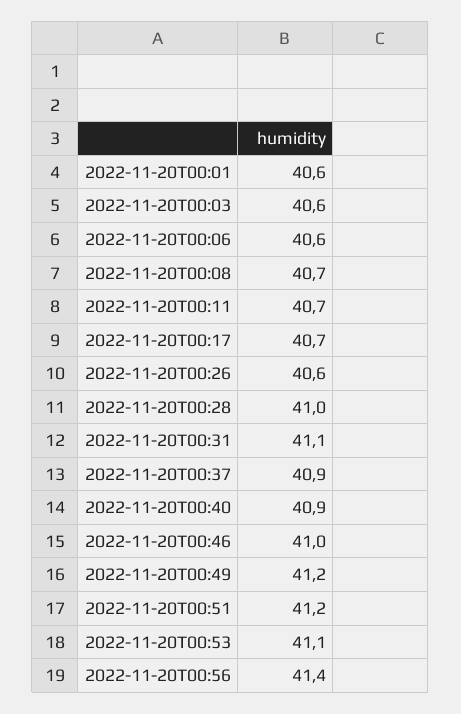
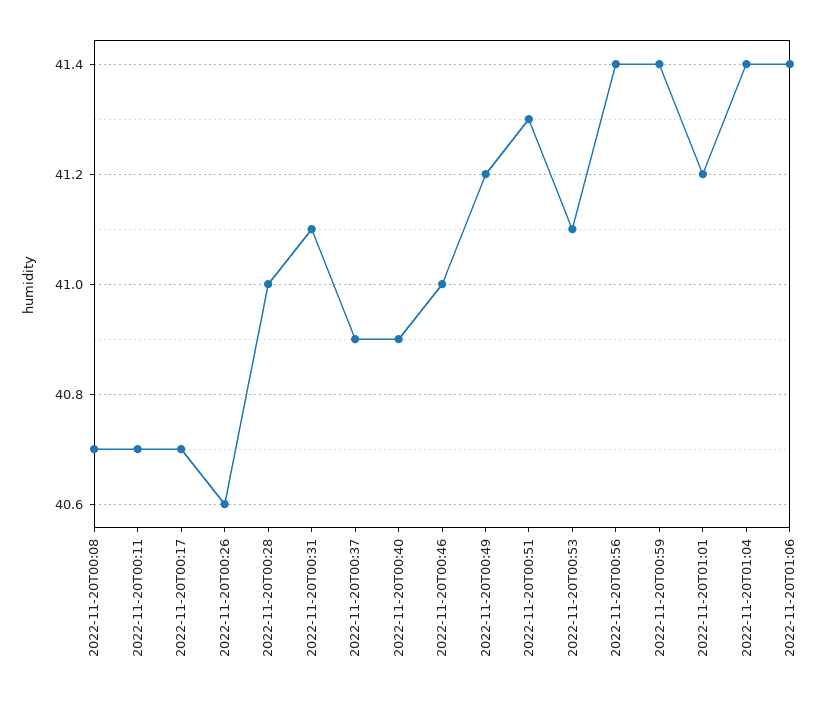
2022-11-20T00:01: 40.6 -> none
2022-11-20T00:03: 40.6 -> none
2022-11-20T00:06: 40.6 -> none
2022-11-20T00:51: 41.2 -> 41.3
2022-11-20T00:59: none -> 41.4
2022-11-20T01:01: none -> 41.2
2022-11-20T01:04: none -> 41.4
2022-11-20T01:06: none -> 41.4

